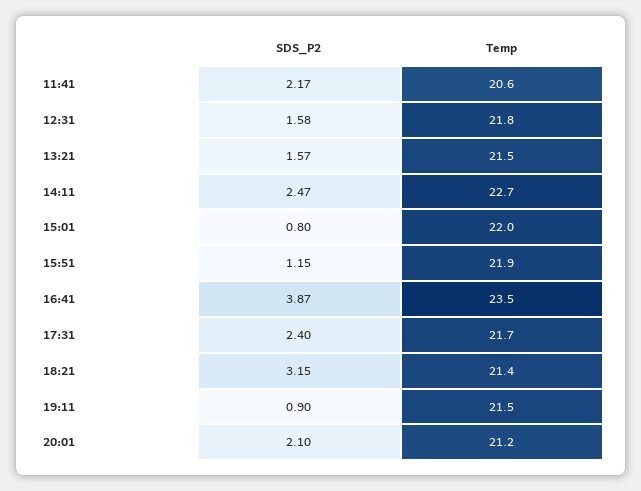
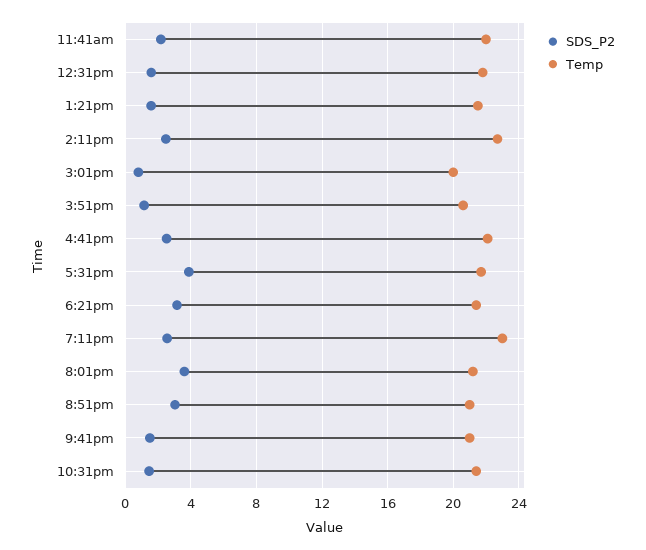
Temp, 11:41: 20.6 -> 22
Temp, 15:01: 22 -> 20
Temp, 15:51: 21.9 -> 20.5
SDS_P2, 16:41: 3.87 -> 2.5
Temp, 16:41: 23.5 -> 22
SDS_P2, 17:31: 2.4 -> 4
SDS_P2, 19:11: 0.9 -> 2.5
Temp, 19:11: 21.5 -> 23
SDS_P2, 20:01: 2.1 -> 3.5
SDS_P2, 8:51pm: none -> 3
Temp, 8:51pm: none -> 21
SDS_P2, 9:41pm: none -> 1.5
Temp, 9:41pm: none -> 21
SDS_P2, 10:31pm: none -> 1.5
Temp, 10:31pm: none -> 21.5

